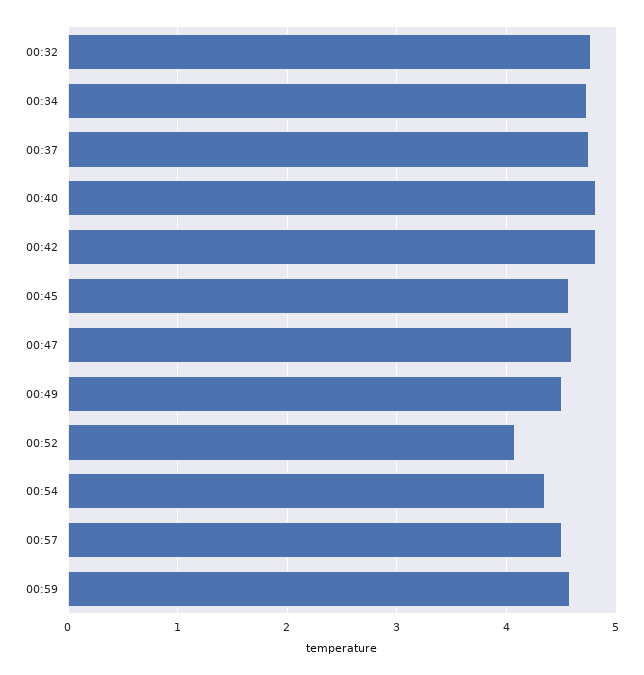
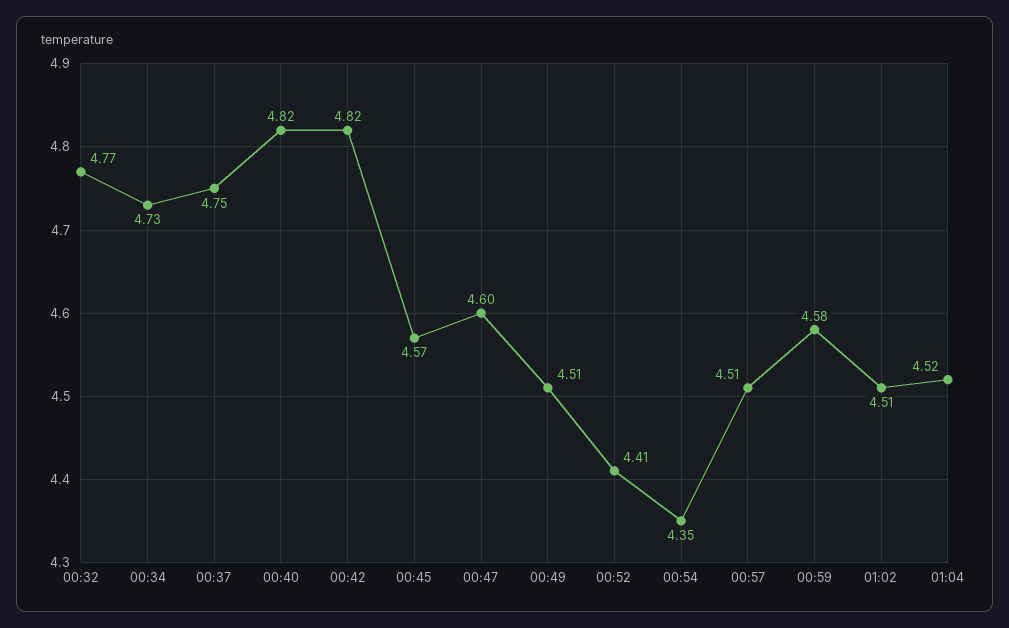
00:52: 4.1 -> 4.41
01:02: none -> 4.51
01:04: none -> 4.52

